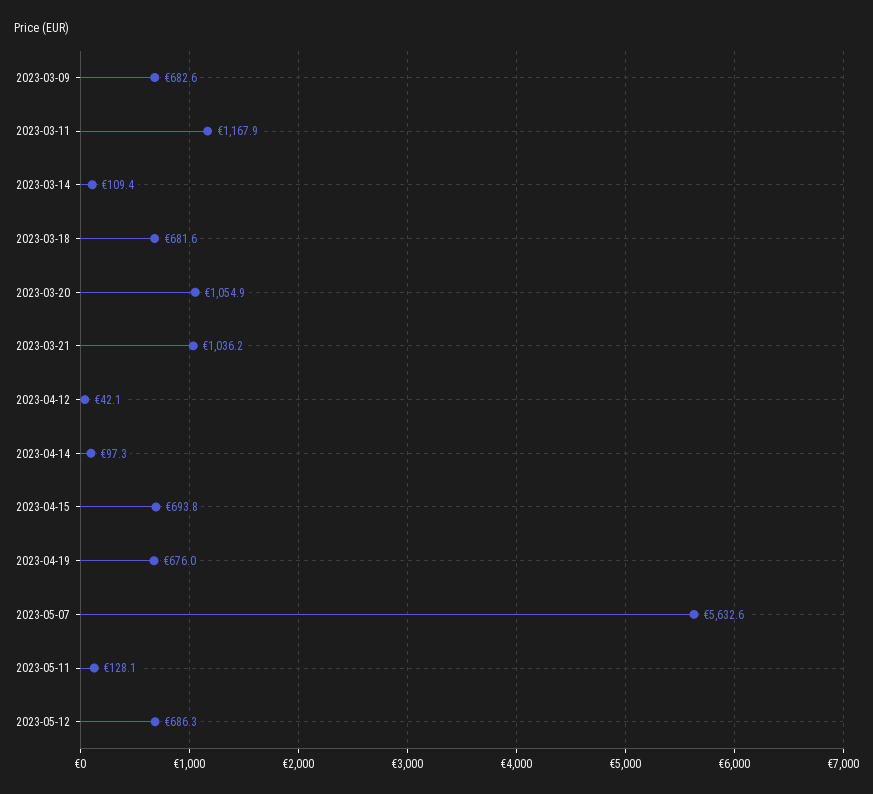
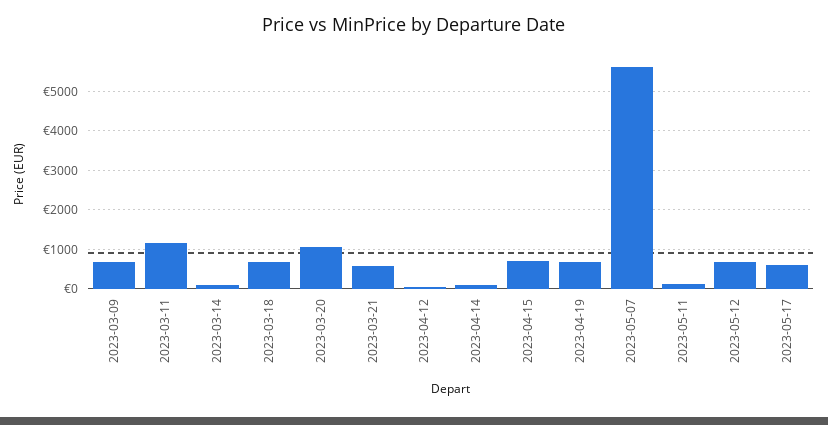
2023-03-21: 1036.2 -> 600
2023-05-17: none -> 600

